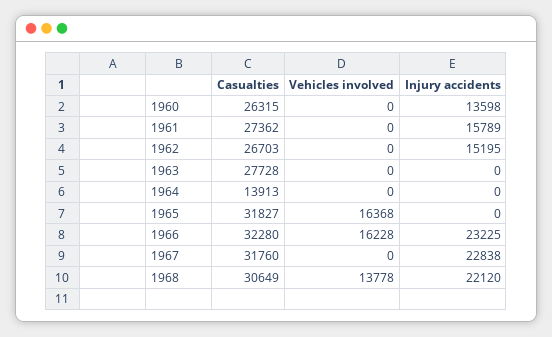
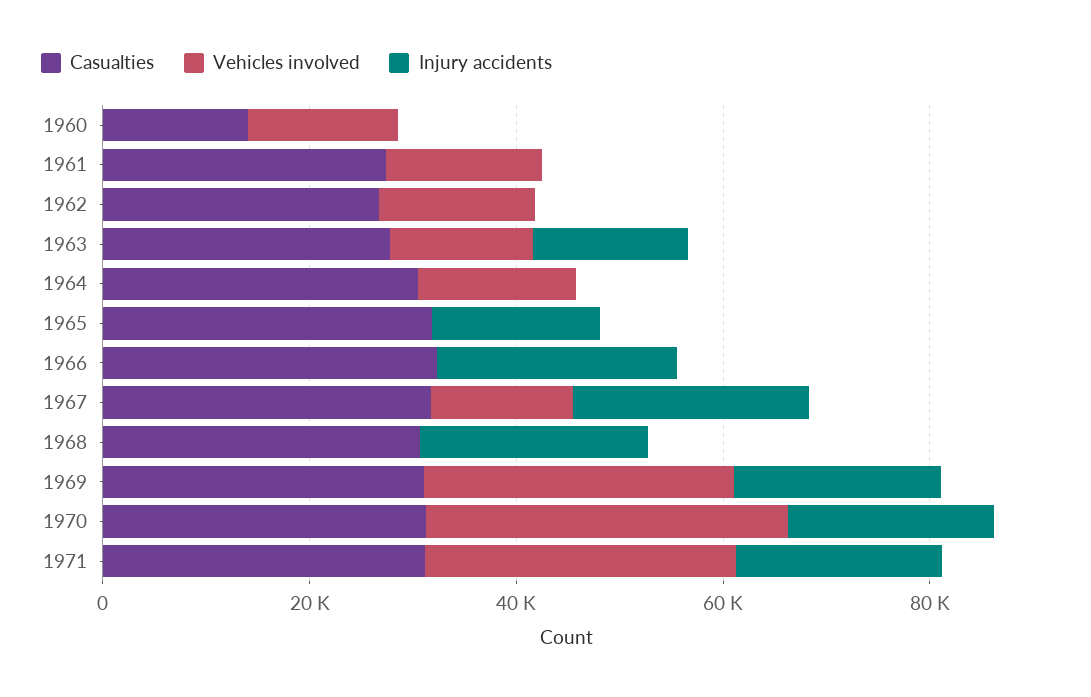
Casualties, 1960: 26315 -> 15000
Vehicles involved, 1960: 0 -> 15000
Injury accidents, 1960: 13598 -> 0
Vehicles involved, 1961: 0 -> 15000
Injury accidents, 1961: 15789 -> 0
Vehicles involved, 1962: 0 -> 15000
Injury accidents, 1962: 15195 -> 0
Vehicles involved, 1963: 0 -> 15000
Injury accidents, 1963: 0 -> 15000
Casualties, 1964: 13913 -> 30000
Vehicles involved, 1964: 0 -> 15000
Vehicles involved, 1965: 16368 -> 0
Injury accidents, 1965: 0 -> 15000
Vehicles involved, 1966: 16228 -> 0
Vehicles involved, 1967: 0 -> 15000
Vehicles involved, 1968: 13778 -> 0
Casualties, 1969: none -> 30000
Vehicles involved, 1969: none -> 30000
Injury accidents, 1969: none -> 20000
Casualties, 1970: none -> 30000
Vehicles involved, 1970: none -> 35000
Injury accidents, 1970: none -> 20000
Casualties, 1971: none -> 30000
Vehicles involved, 1971: none -> 30000
Injury accidents, 1971: none -> 20000

